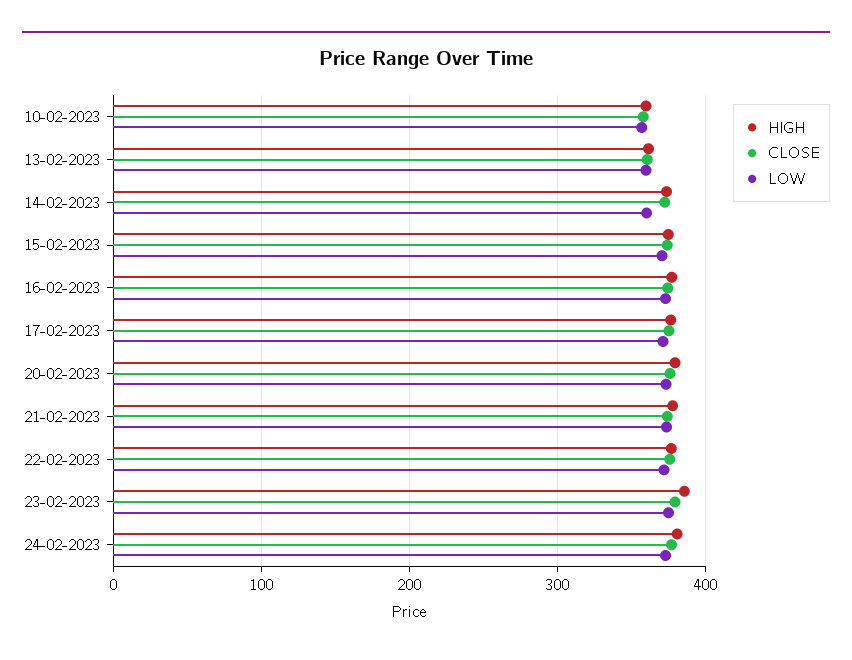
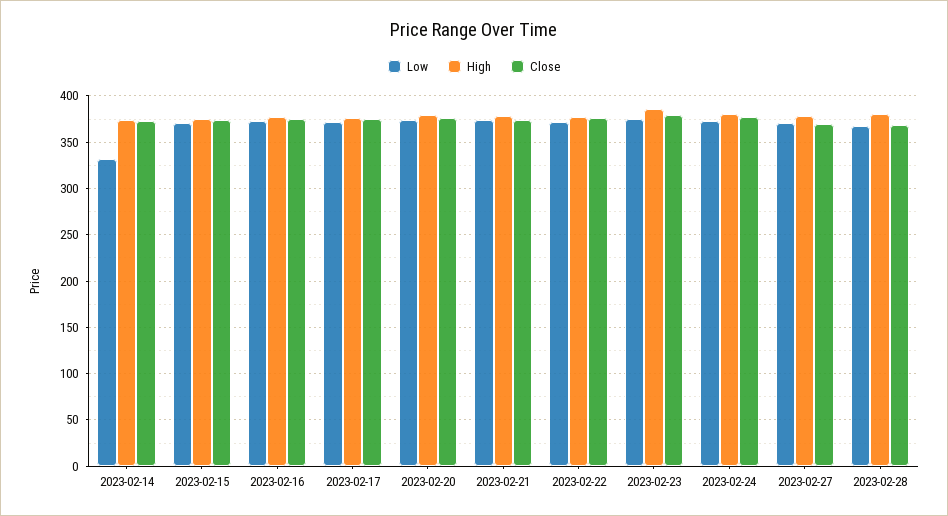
HIGH, 10-02-2023: 360 -> none
CLOSE, 10-02-2023: 360 -> none
LOW, 10-02-2023: 360 -> none
HIGH, 13-02-2023: 360 -> none
CLOSE, 13-02-2023: 360 -> none
LOW, 13-02-2023: 360 -> none
LOW, 14-02-2023: 360 -> 330
LOW, 2023-02-27: none -> 370
HIGH, 2023-02-27: none -> 380
CLOSE, 2023-02-27: none -> 370
LOW, 2023-02-28: none -> 370
HIGH, 2023-02-28: none -> 380
CLOSE, 2023-02-28: none -> 370

